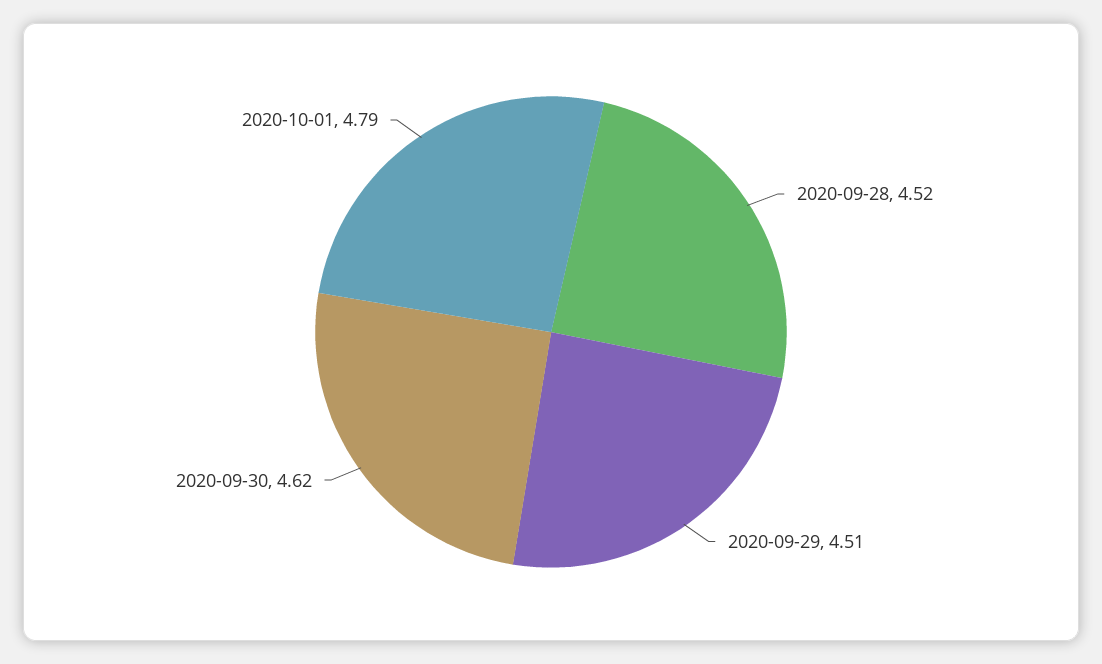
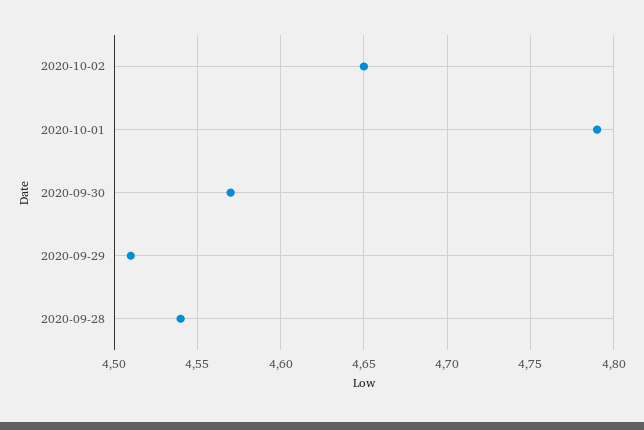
2020-09-28: 4.52 -> 4.54
2020-09-30: 4.62 -> 4.57
2020-10-02: none -> 4.65

